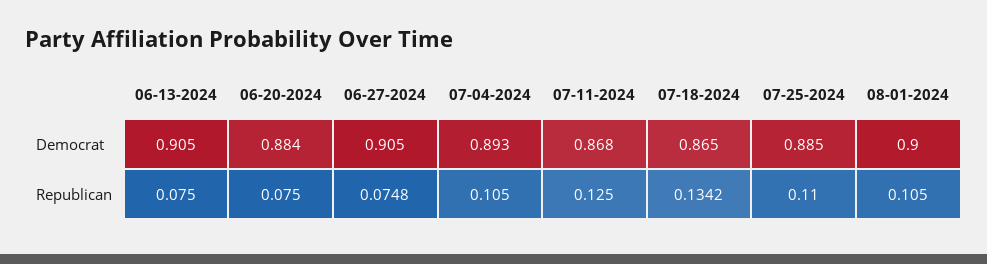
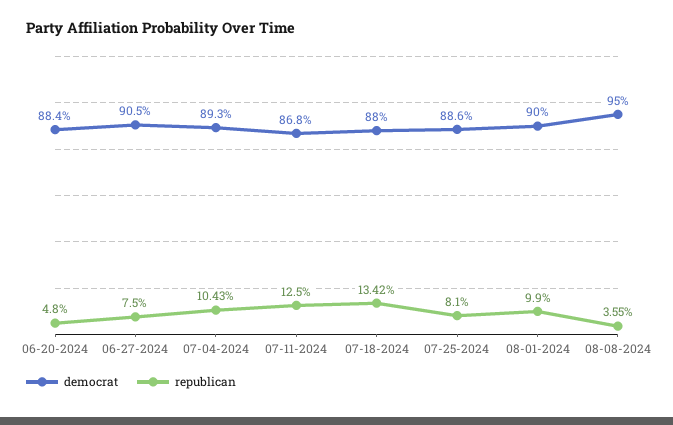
Democrat, 06-13-2024: 0.905 -> none
Democrat, 07-18-2024: 0.865 -> 0.88
Democrat, 07-25-2024: 0.885 -> 0.886
Republican, 06-13-2024: 0.075 -> none
Republican, 06-20-2024: 0.075 -> 0.048
Republican, 06-27-2024: 0.0748 -> 0.075
Republican, 07-04-2024: 0.105 -> 0.1043
Republican, 07-25-2024: 0.11 -> 0.081
Republican, 08-01-2024: 0.105 -> 0.099
Democrat, 08-08-2024: none -> 0.95
Republican, 08-08-2024: none -> 0.0355

